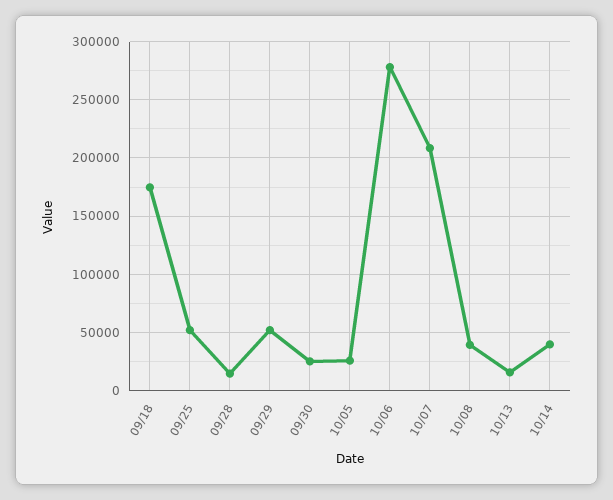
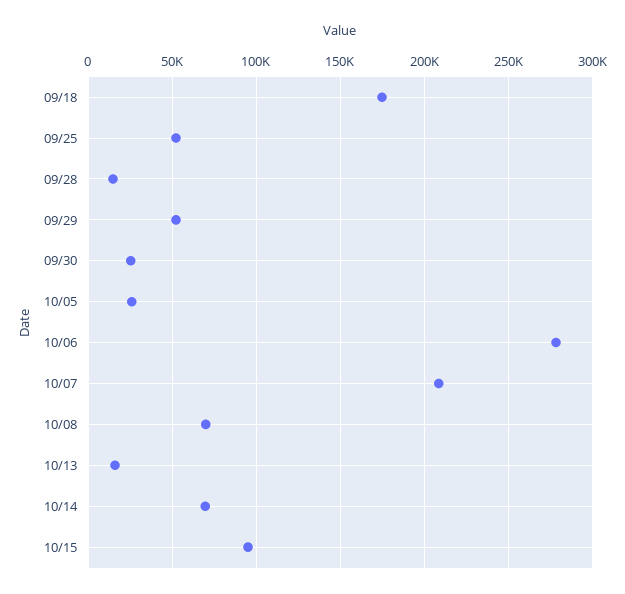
10/08: 40000 -> 70000
10/14: 40000 -> 70000
10/15: none -> 95000

